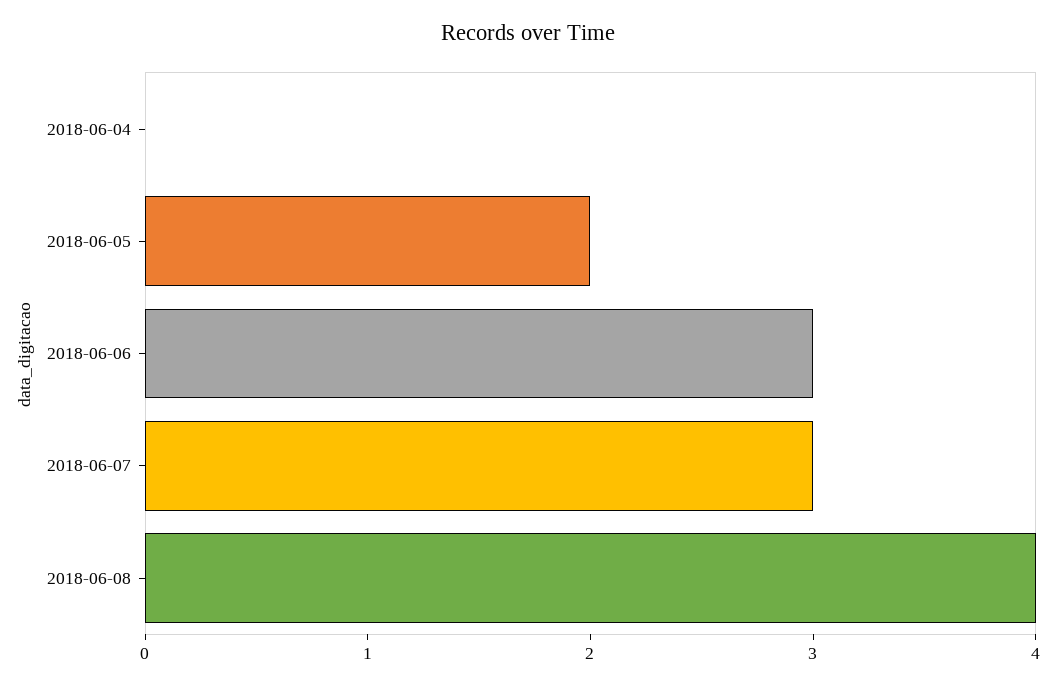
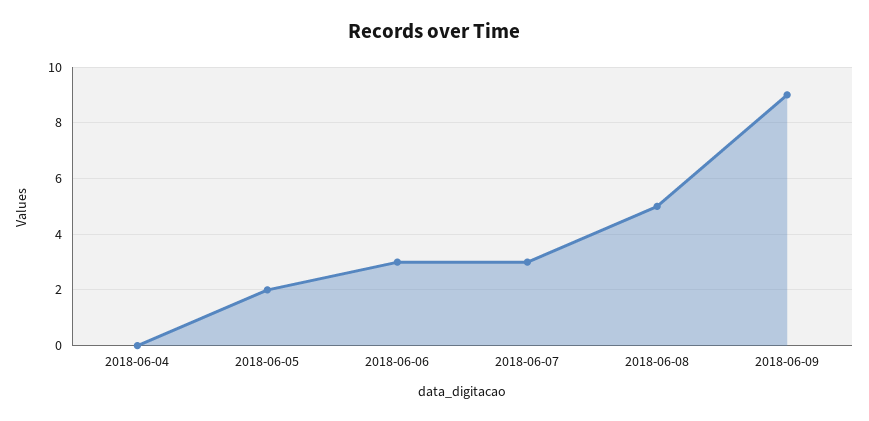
2018-06-08: 4 -> 5
2018-06-09: none -> 9

